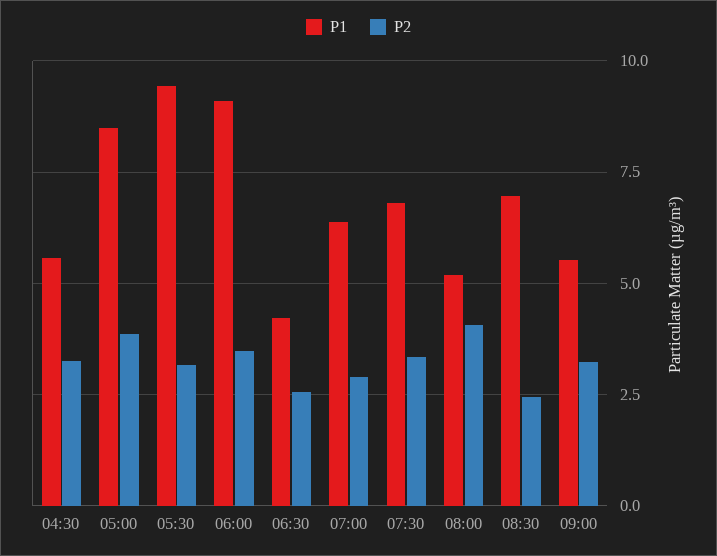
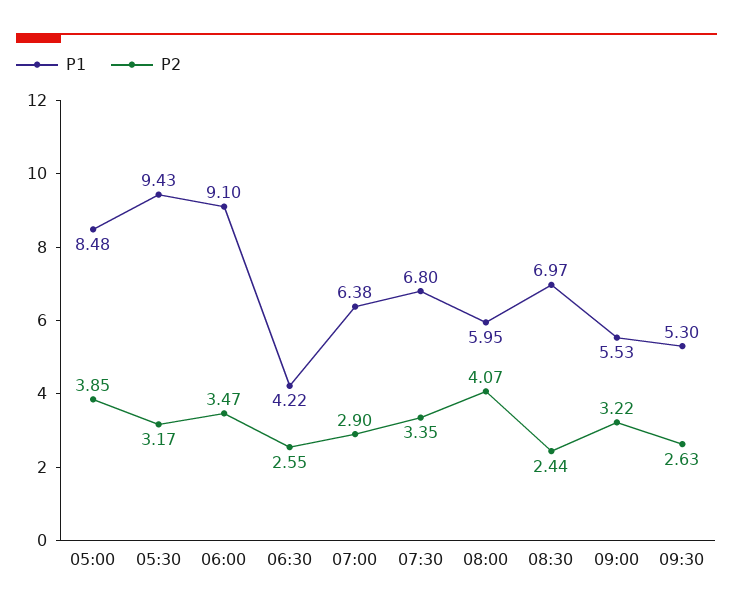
P1, 04:30: 5.5 -> none
P2, 04:30: 3.25 -> none
P1, 08:00: 5.25 -> 5.95
P1, 09:30: none -> 5.3
P2, 09:30: none -> 2.63

